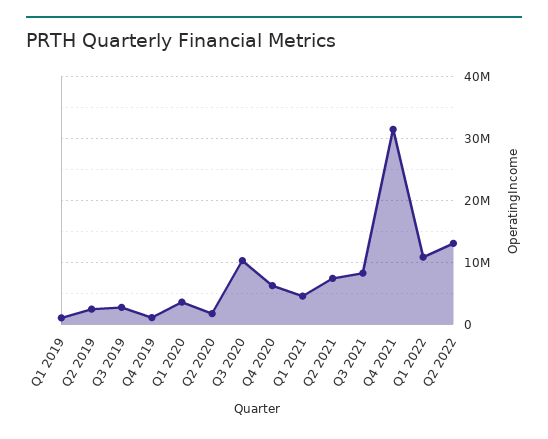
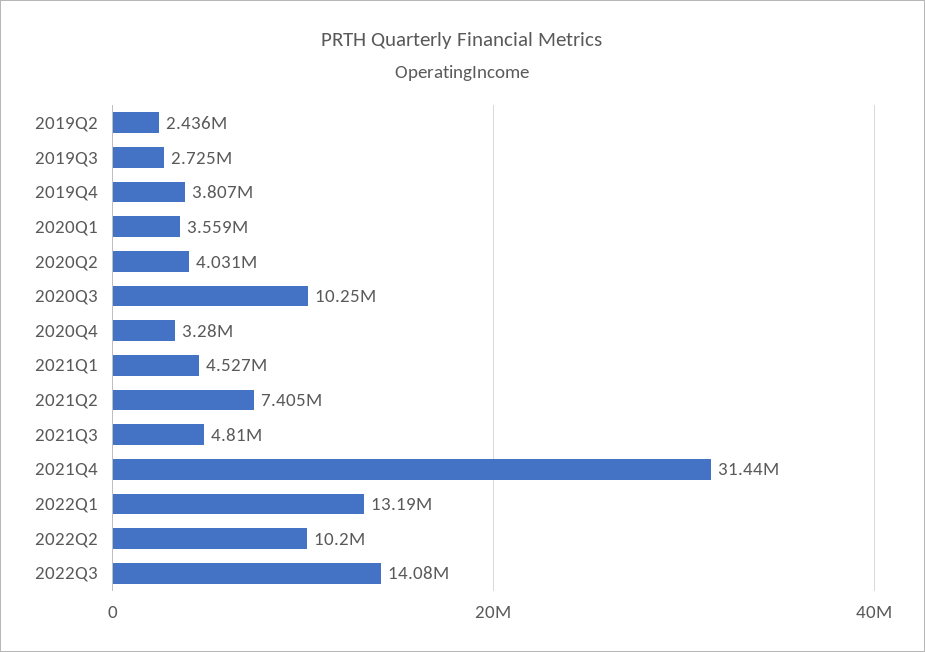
Q1 2019: 1000000 -> none
Q4 2019: 1000000 -> 3807000
Q2 2020: 2000000 -> 4031000
Q4 2020: 6000000 -> 3280000
Q3 2021: 8000000 -> 4810000
Q1 2022: 11000000 -> 13190000
Q2 2022: 13000000 -> 10200000
2022Q3: none -> 14080000

